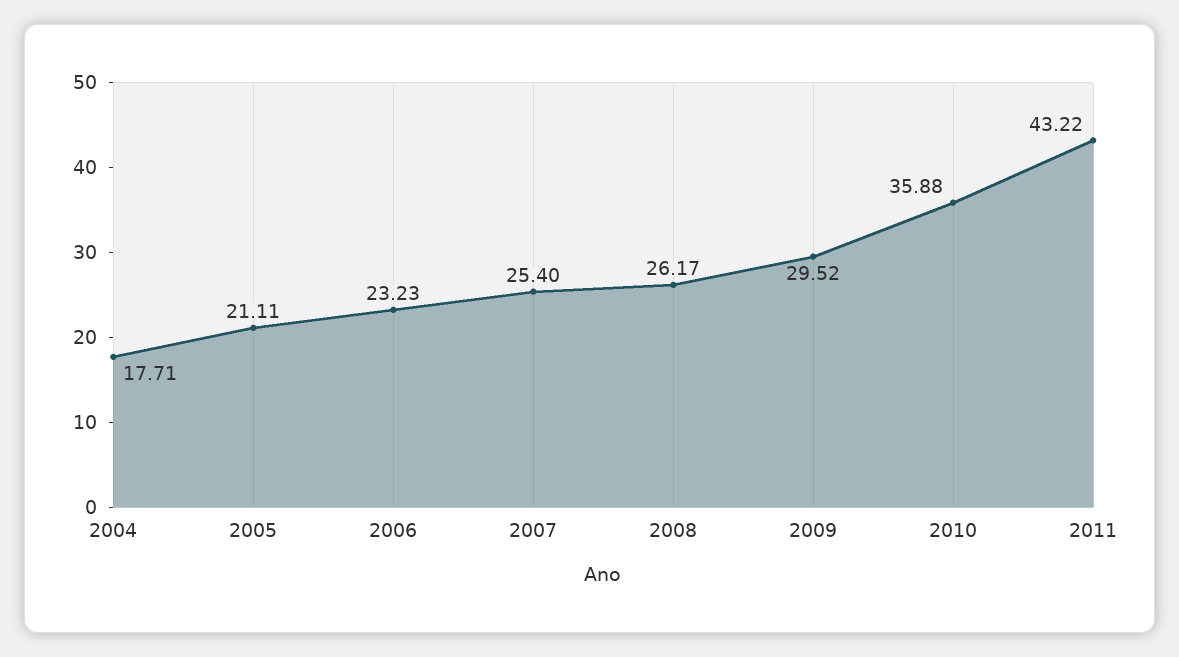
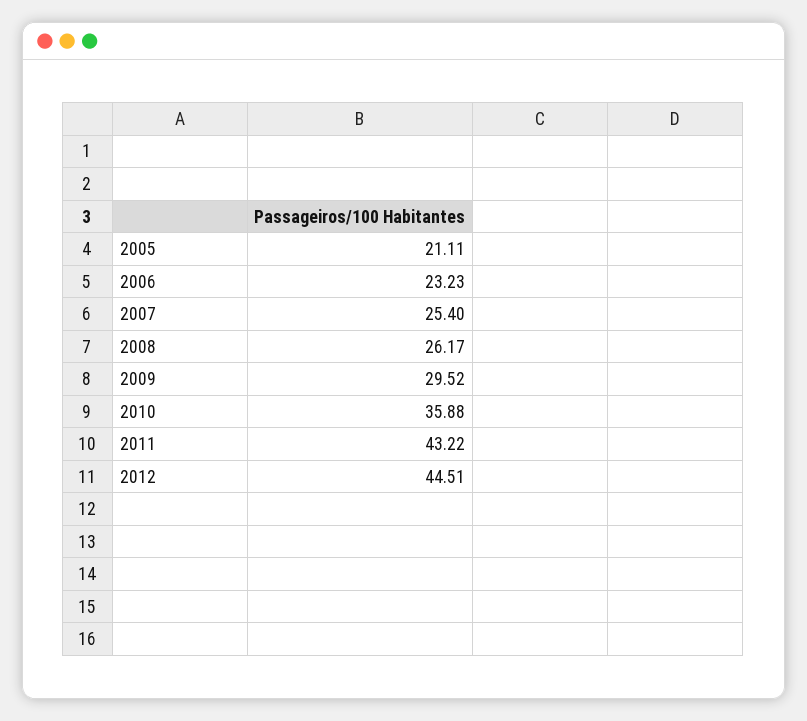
2004: 17.71 -> none
2012: none -> 44.51

